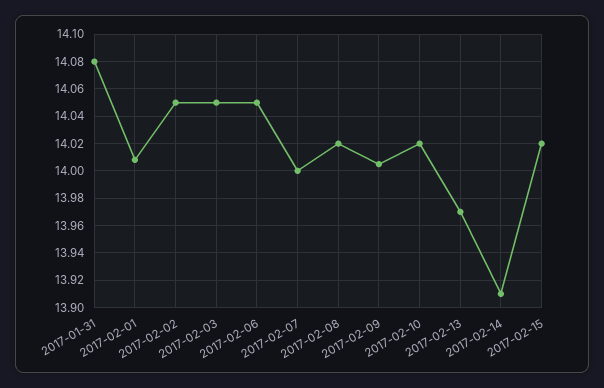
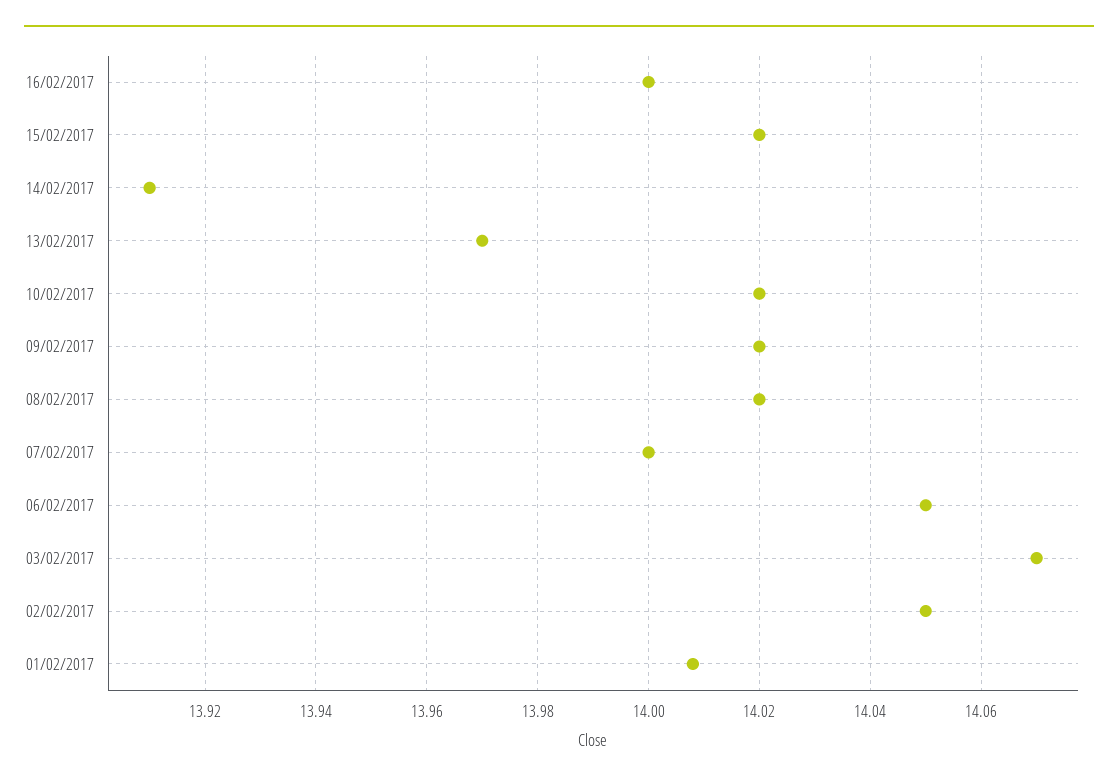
2017-01-31: 14.08 -> none
2017-02-03: 14.05 -> 14.07
2017-02-09: 14.005 -> 14.02
16/02/2017: none -> 14

